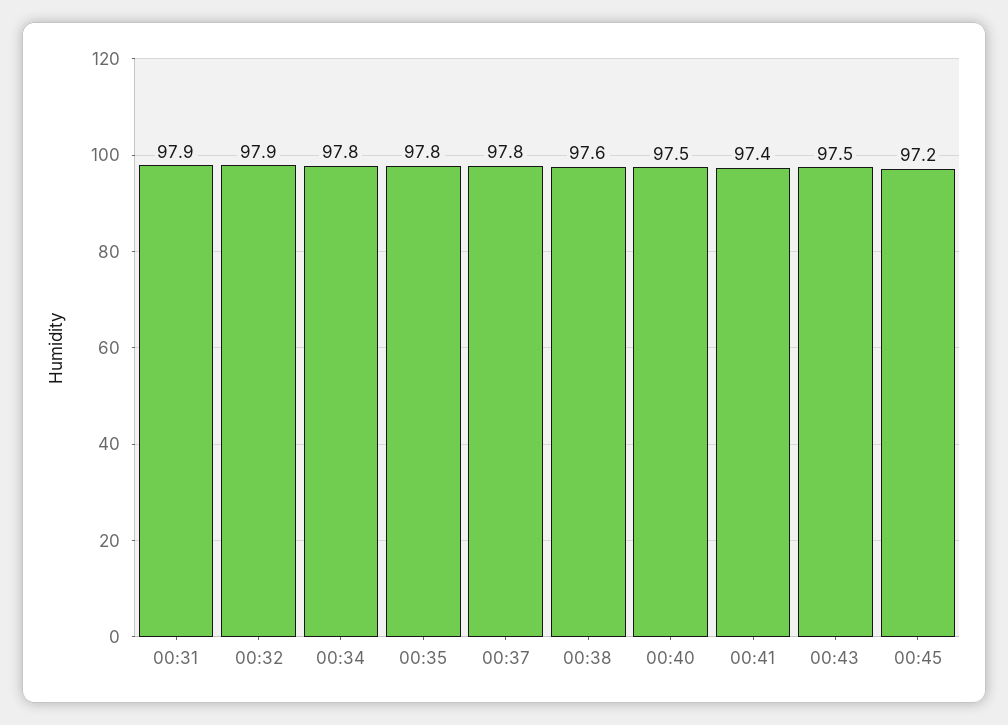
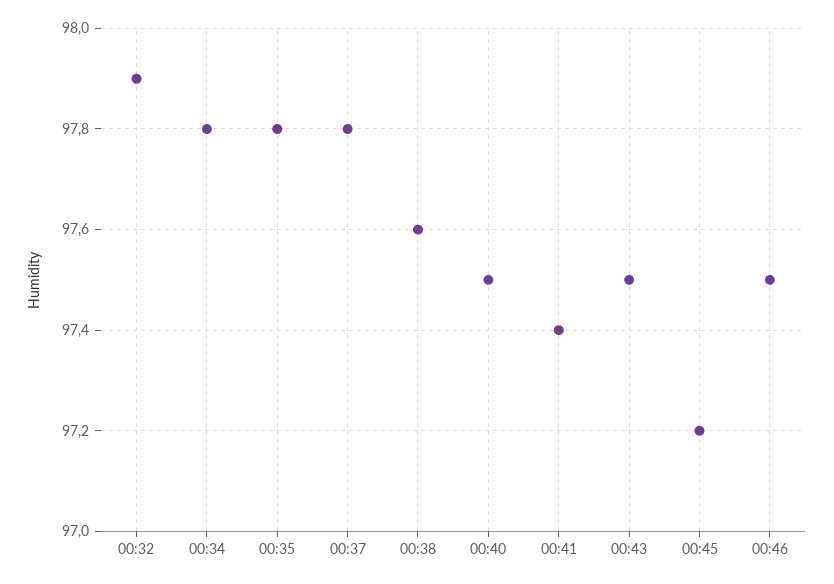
00:31: 97.9 -> none
00:46: none -> 97.5

